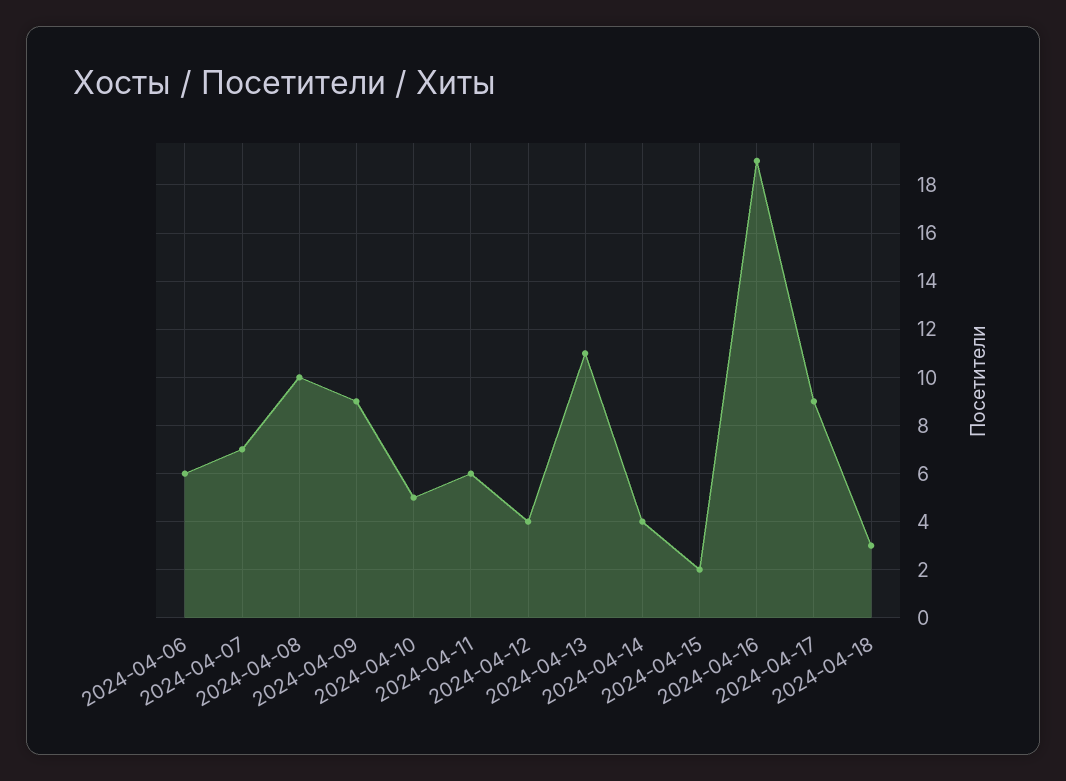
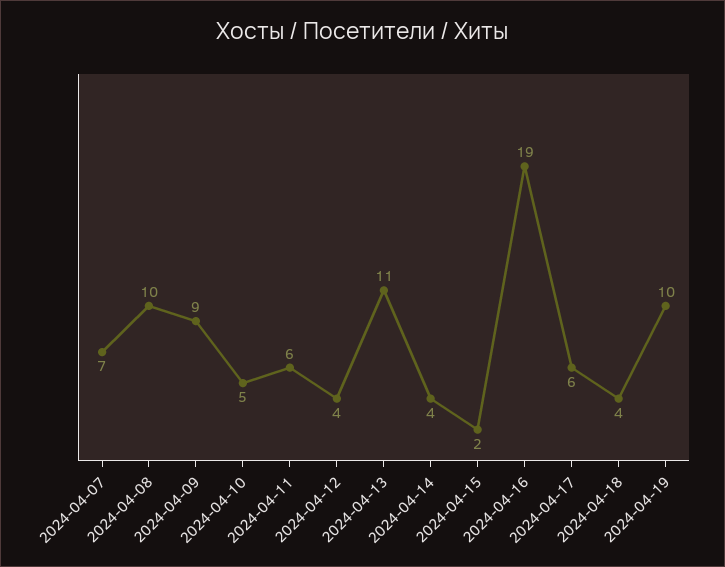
2024-04-06: 6 -> none
2024-04-17: 9 -> 6
2024-04-18: 3 -> 4
2024-04-19: none -> 10

